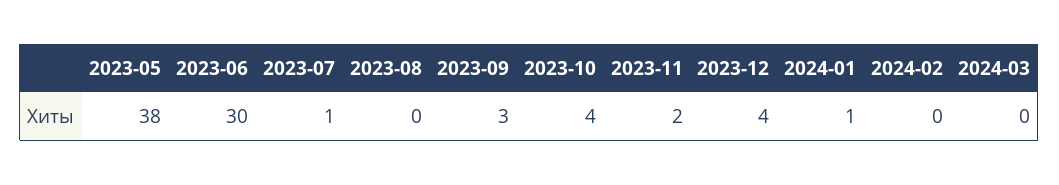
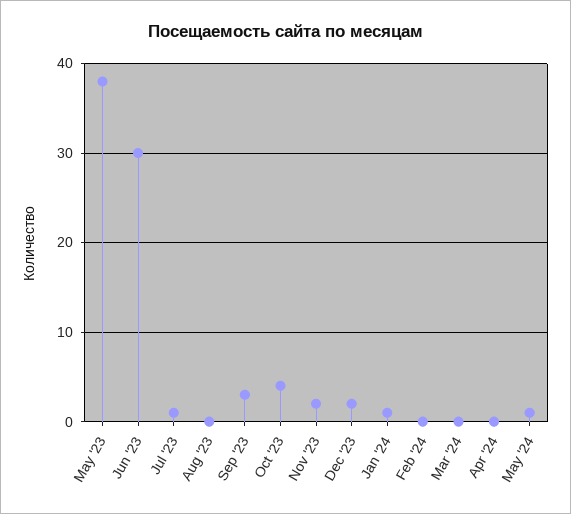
2023-12: 4 -> 2
Apr '24: none -> 0
May '24: none -> 1

